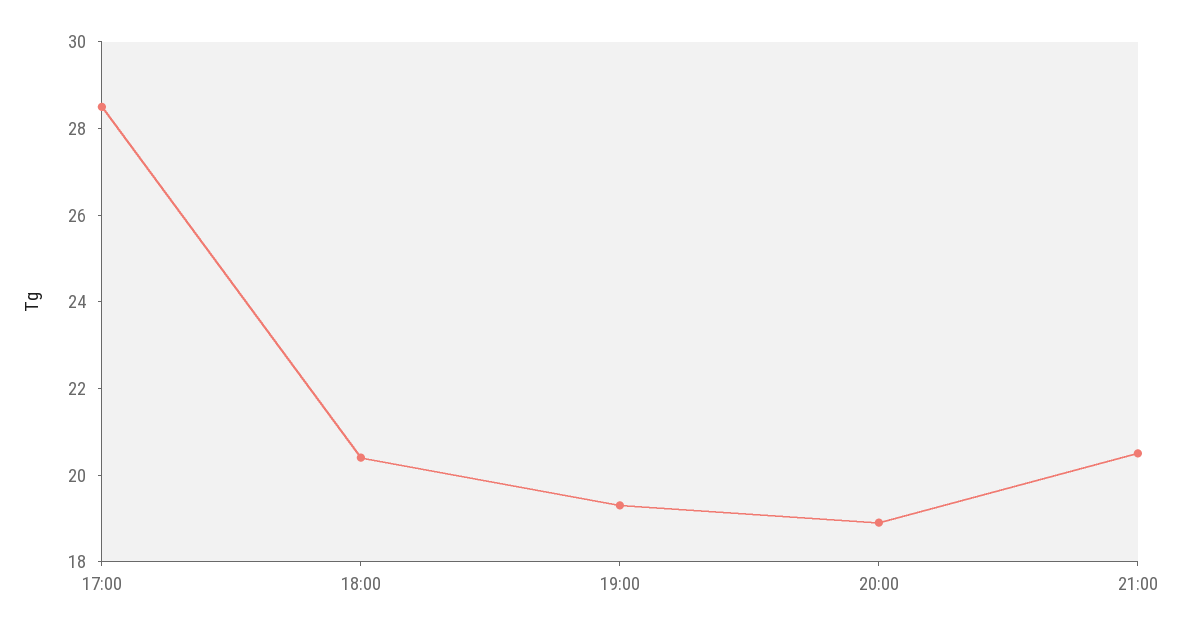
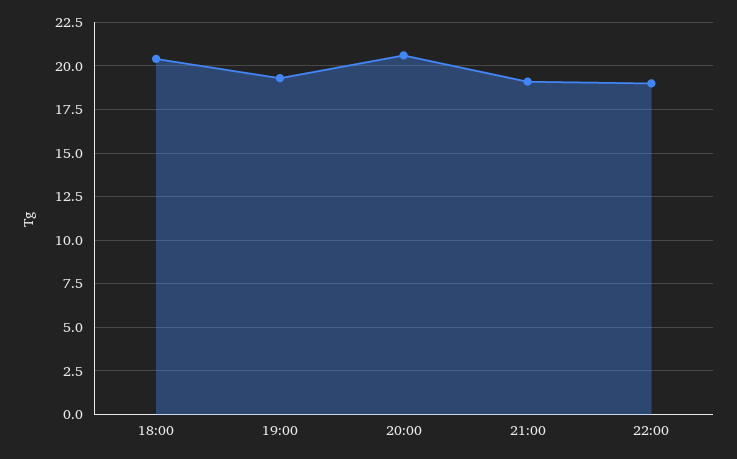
17:00: 28.5 -> none
20:00: 19 -> 20.5
21:00: 20.5 -> 19
22:00: none -> 19

